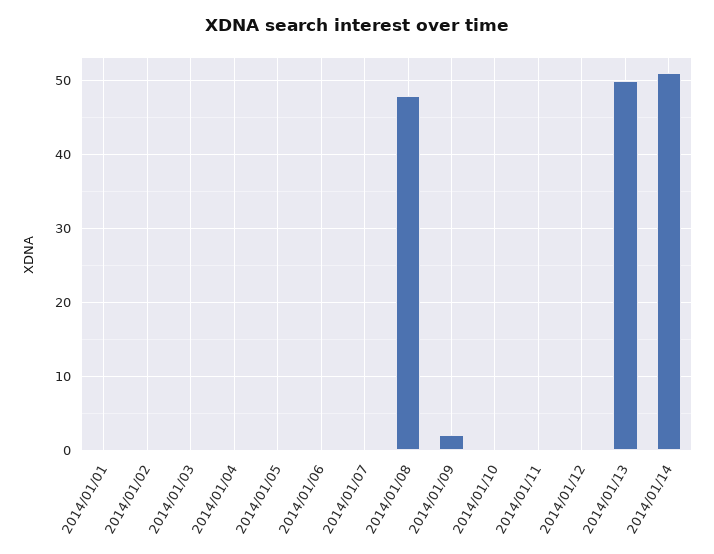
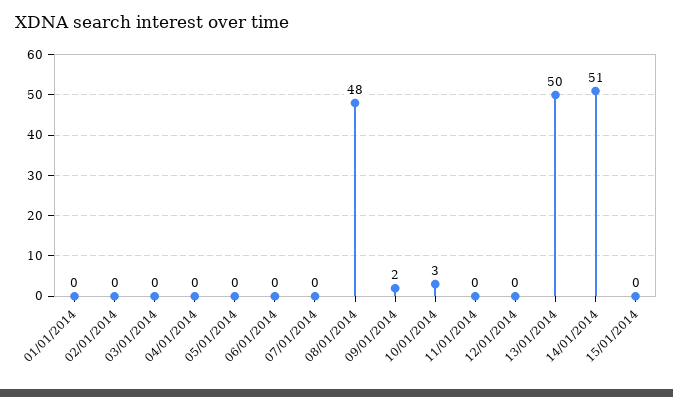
2014/01/10: 0 -> 3
15/01/2014: none -> 0

